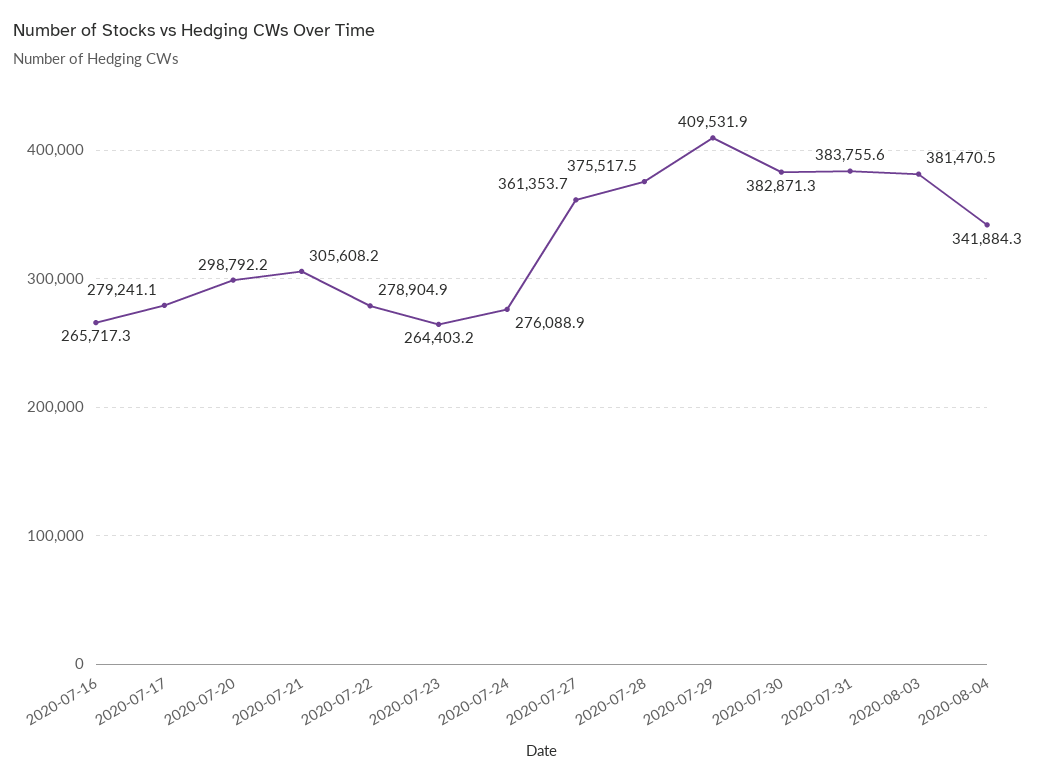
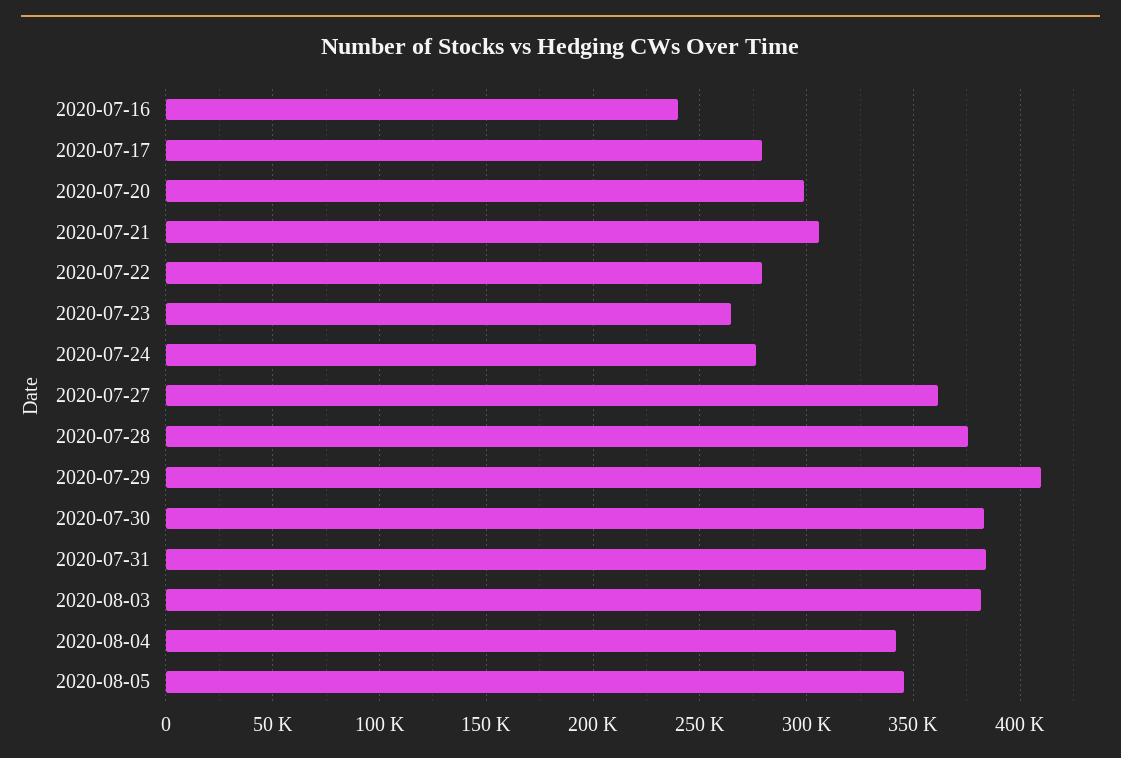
2020-07-16: 265717.3 -> 240000
2020-08-05: none -> 345000

